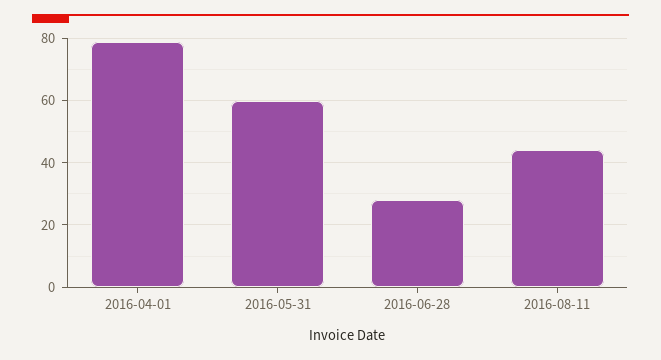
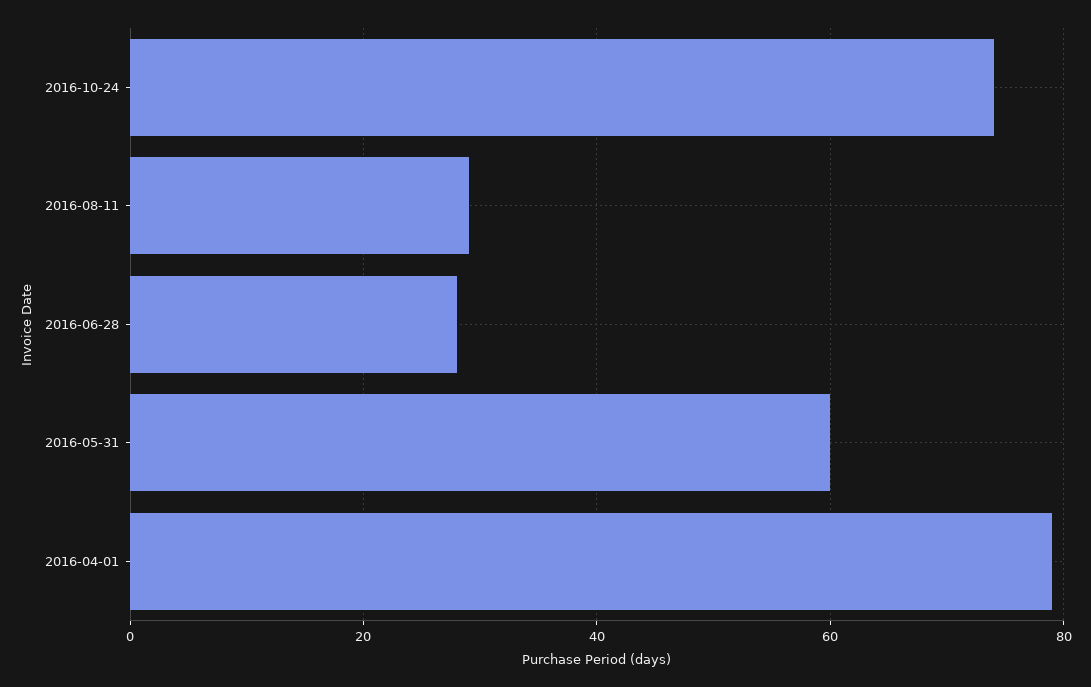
2016-08-11: 45 -> 30
2016-10-24: none -> 75

